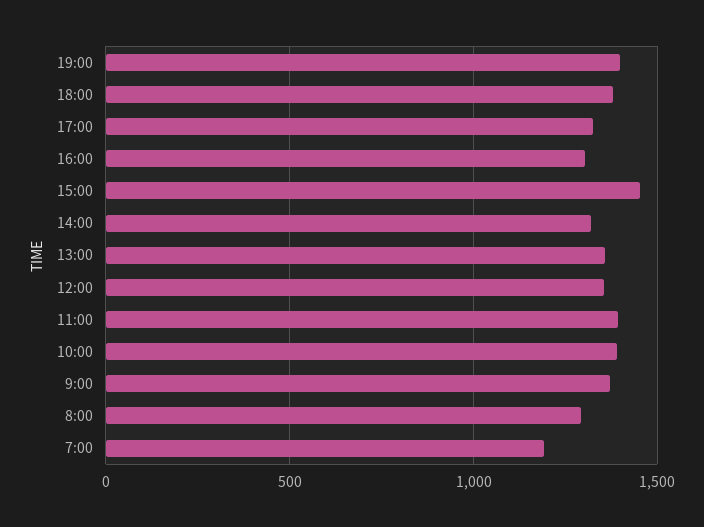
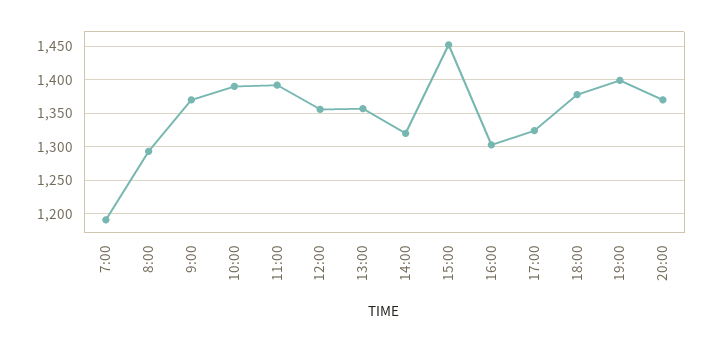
20:00: none -> 1370

